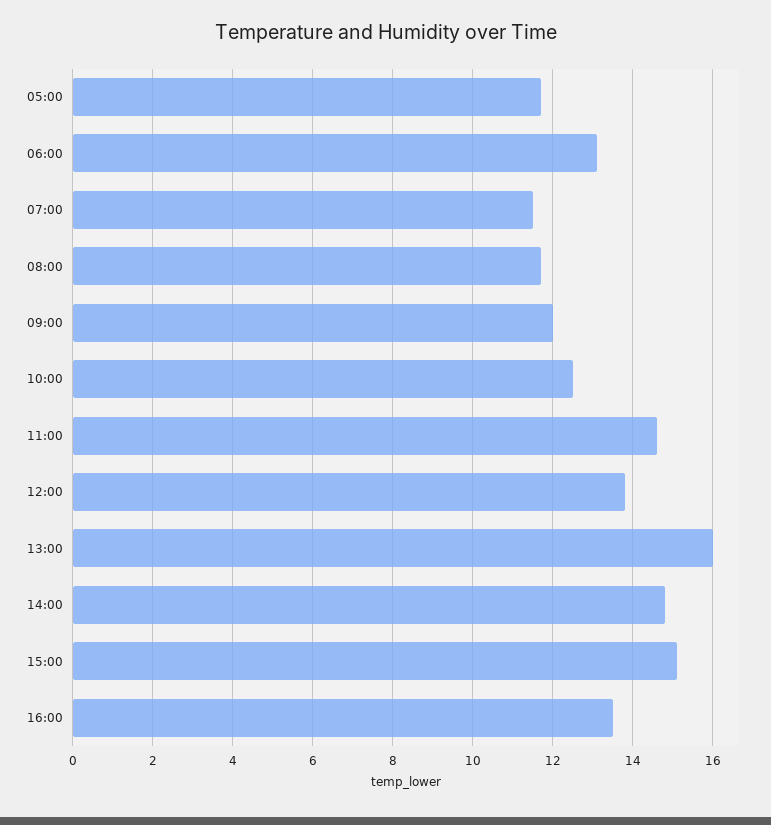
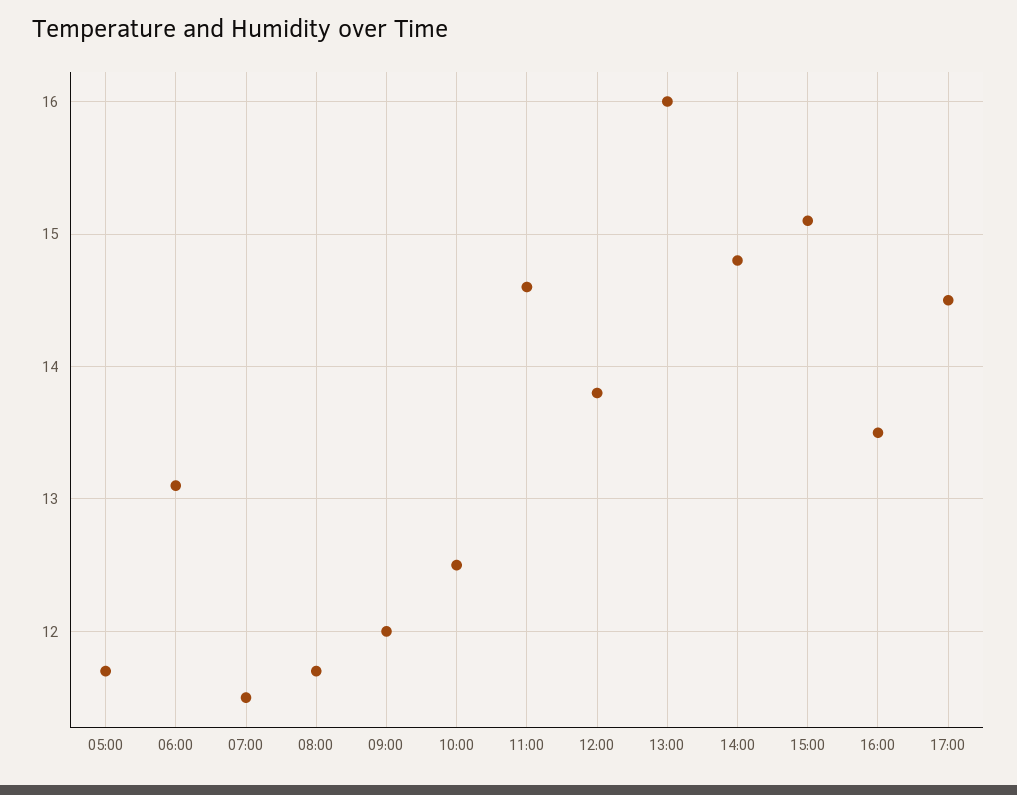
17:00: none -> 14.5

